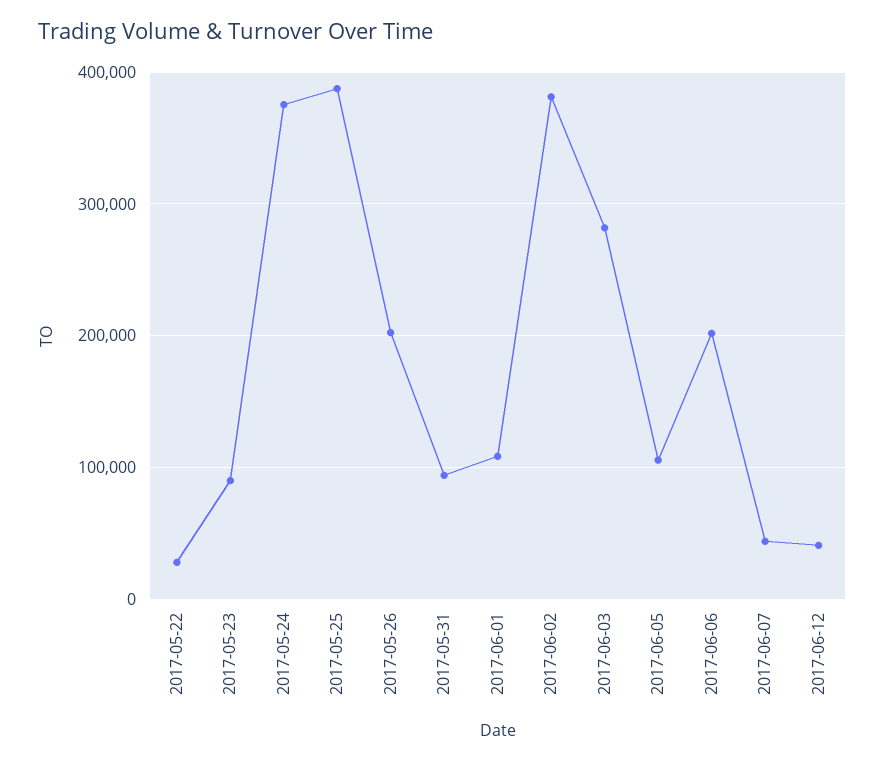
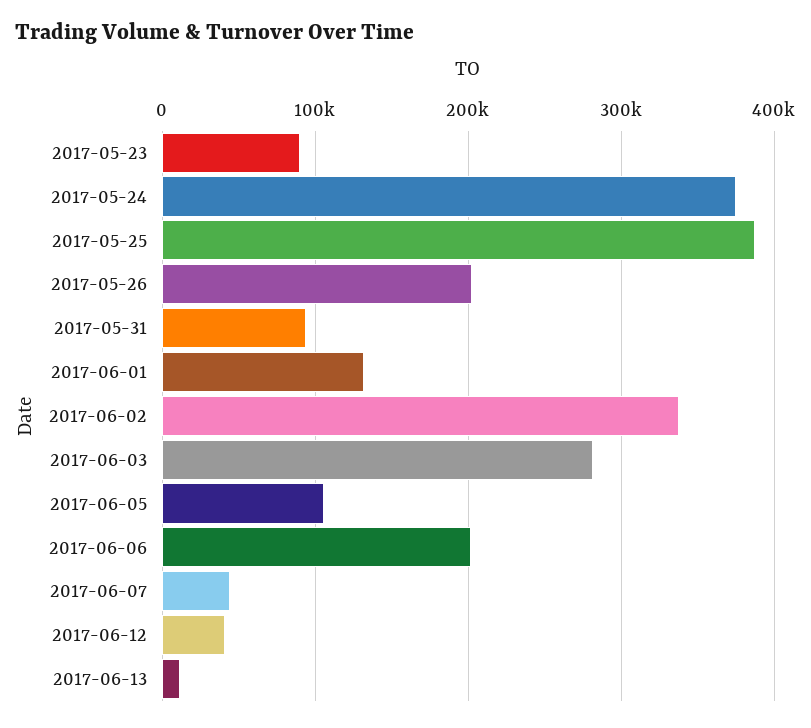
2017-05-22: 30000 -> none
2017-06-01: 110000 -> 130000
2017-06-02: 380000 -> 340000
2017-06-13: none -> 10000

